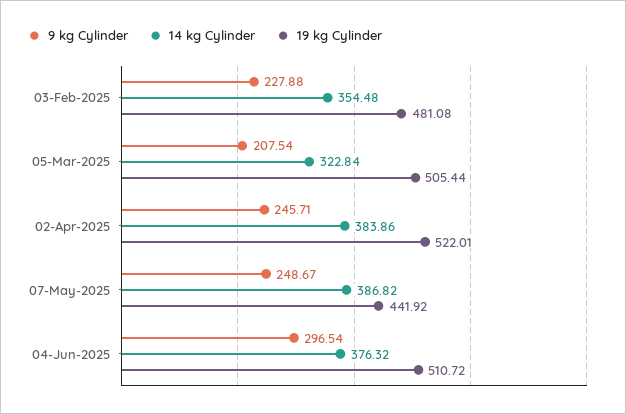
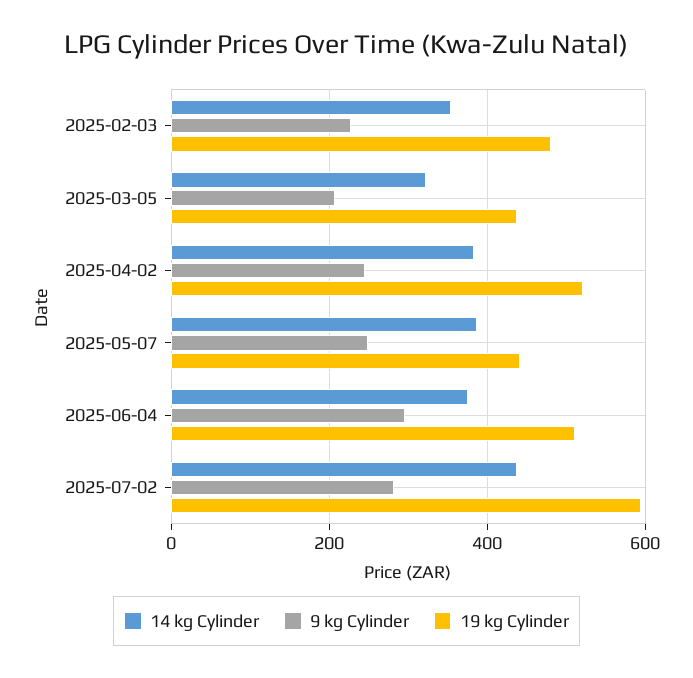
19 kg Cylinder, 05-Mar-2025: 505.44 -> 440
14 kg Cylinder, 2025-07-02: none -> 440
9 kg Cylinder, 2025-07-02: none -> 280
19 kg Cylinder, 2025-07-02: none -> 600

